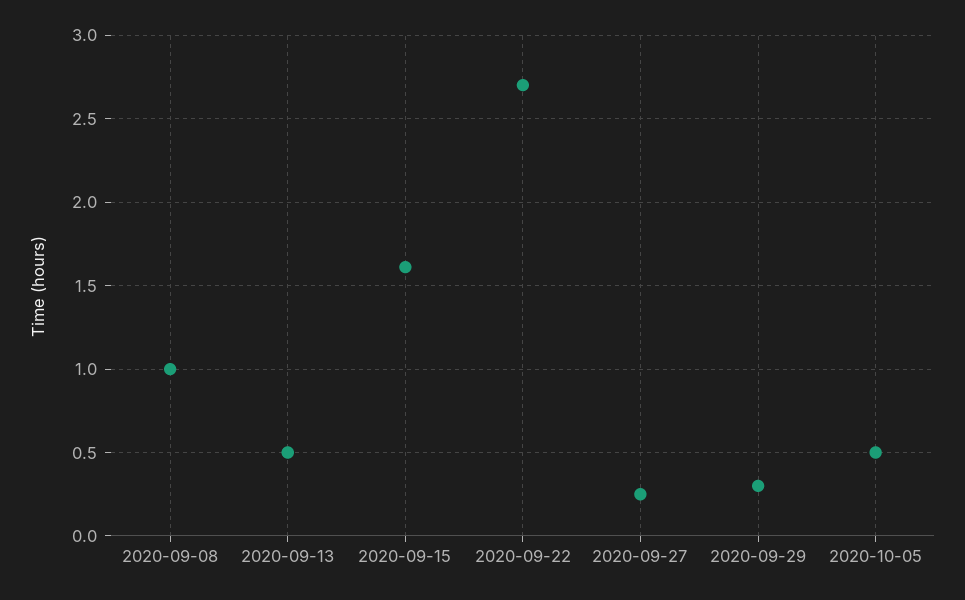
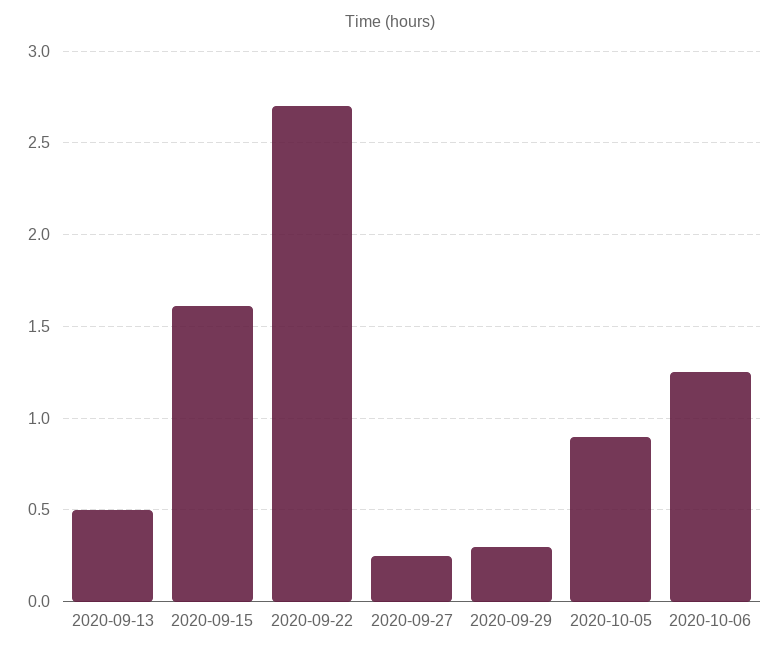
2020-09-08: 1 -> none
2020-10-05: 0.5 -> 0.9
2020-10-06: none -> 1.25

